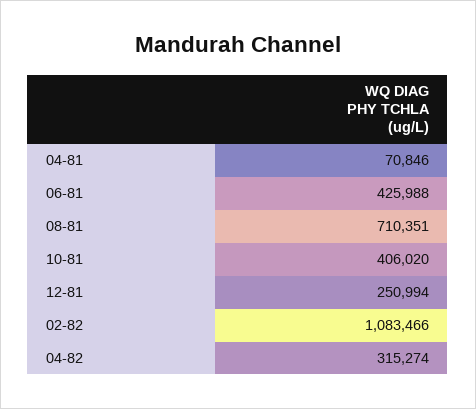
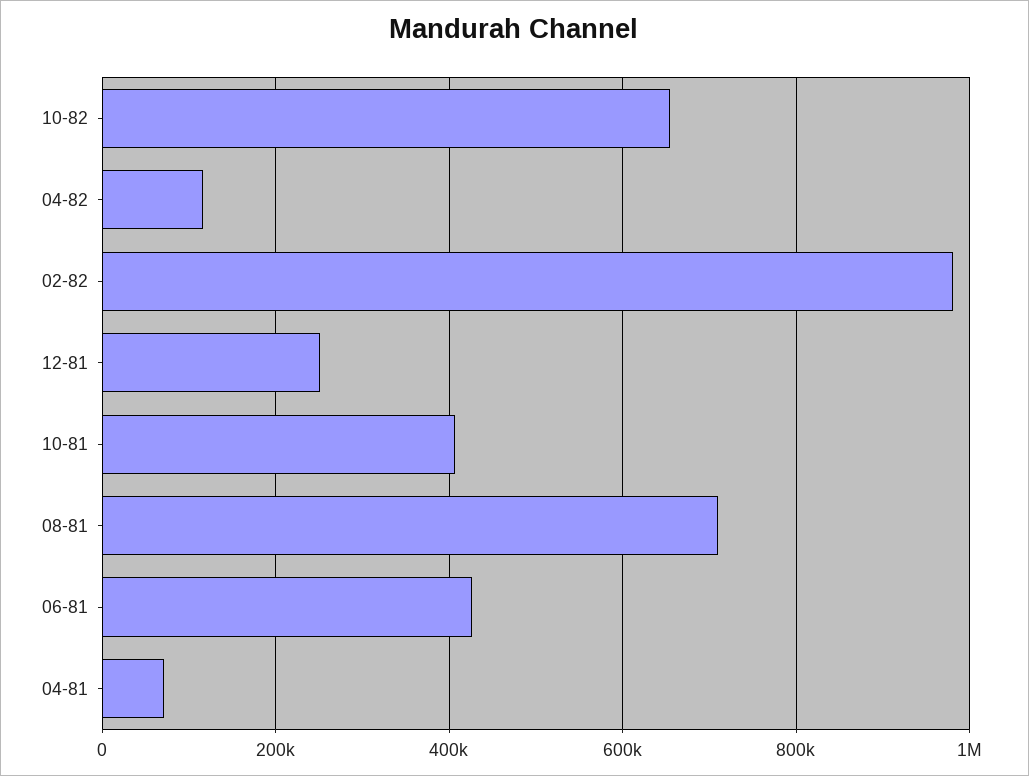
02-82: 1083466 -> 980000
04-82: 315274 -> 120000
10-82: none -> 660000

